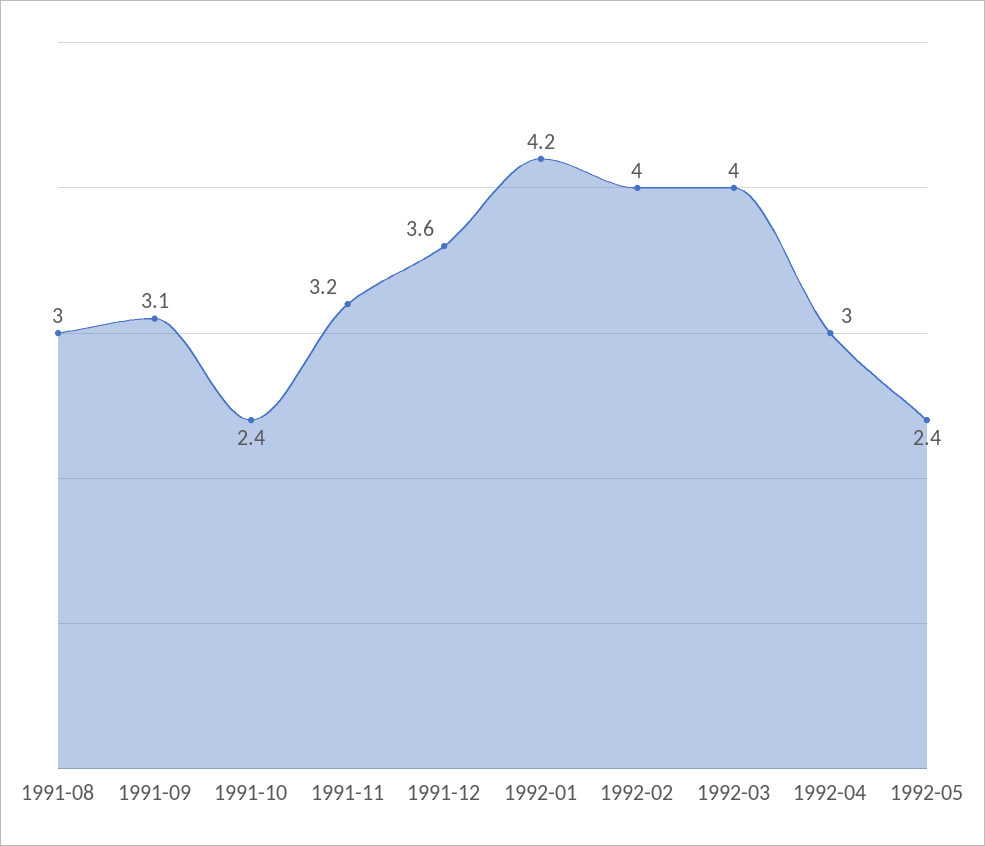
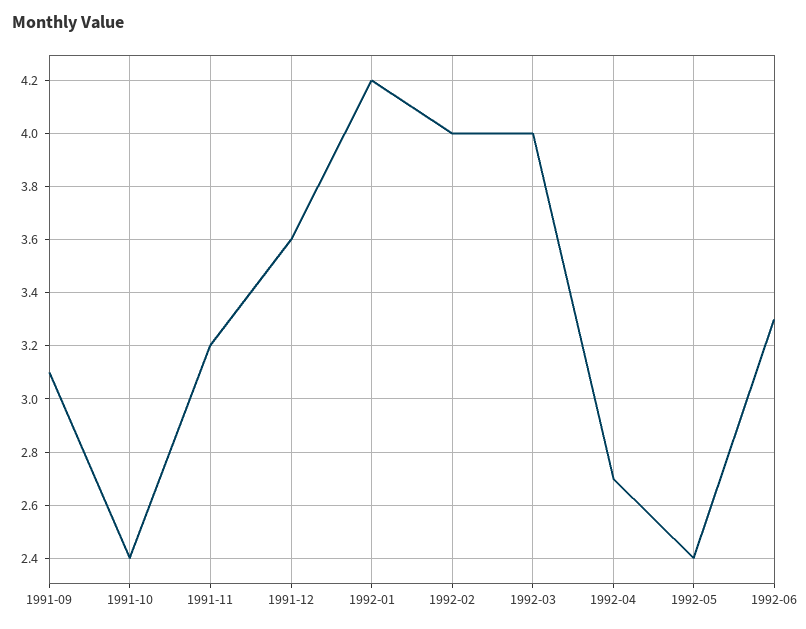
1991-08: 3 -> none
1992-04: 3 -> 2.7
1992-06: none -> 3.3

